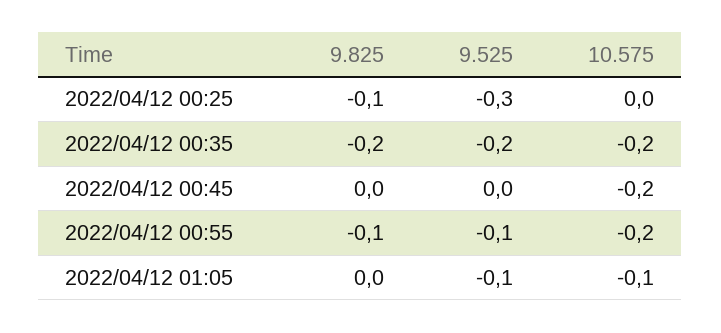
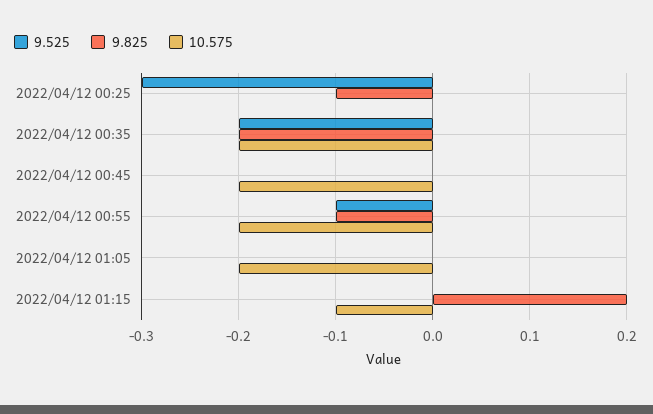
9.525, 2022/04/12 01:05: -0.1 -> 0
10.575, 2022/04/12 01:05: -0.1 -> -0.2
9.525, 2022/04/12 01:15: none -> 0
9.825, 2022/04/12 01:15: none -> 0.2
10.575, 2022/04/12 01:15: none -> -0.1

